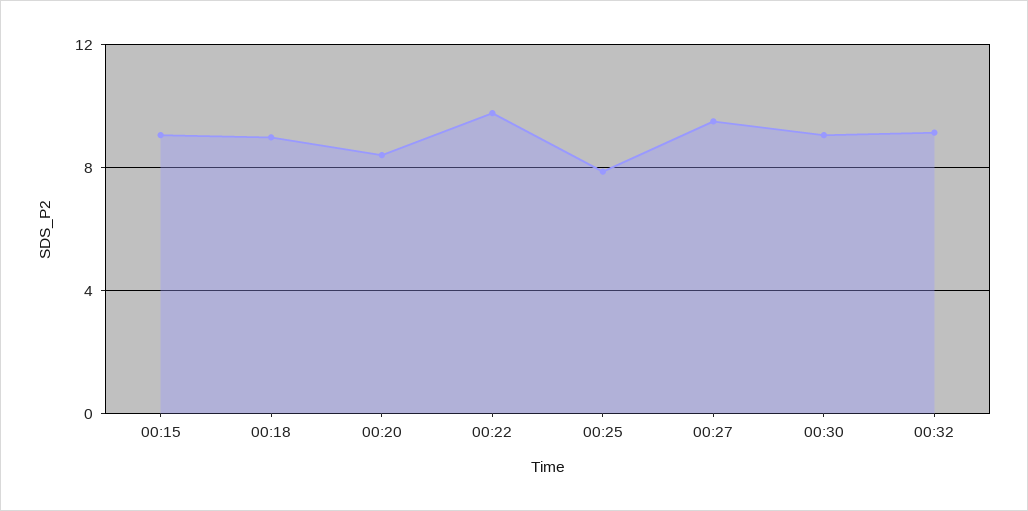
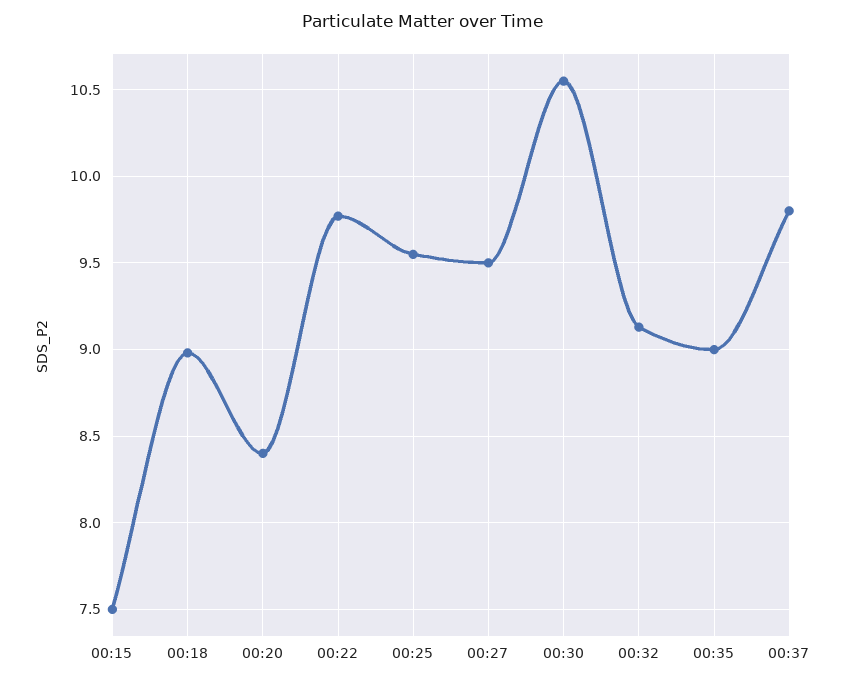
00:15: 9 -> 7.5
00:25: 8 -> 9.55
00:30: 9 -> 10.55
00:35: none -> 9
00:37: none -> 9.8

